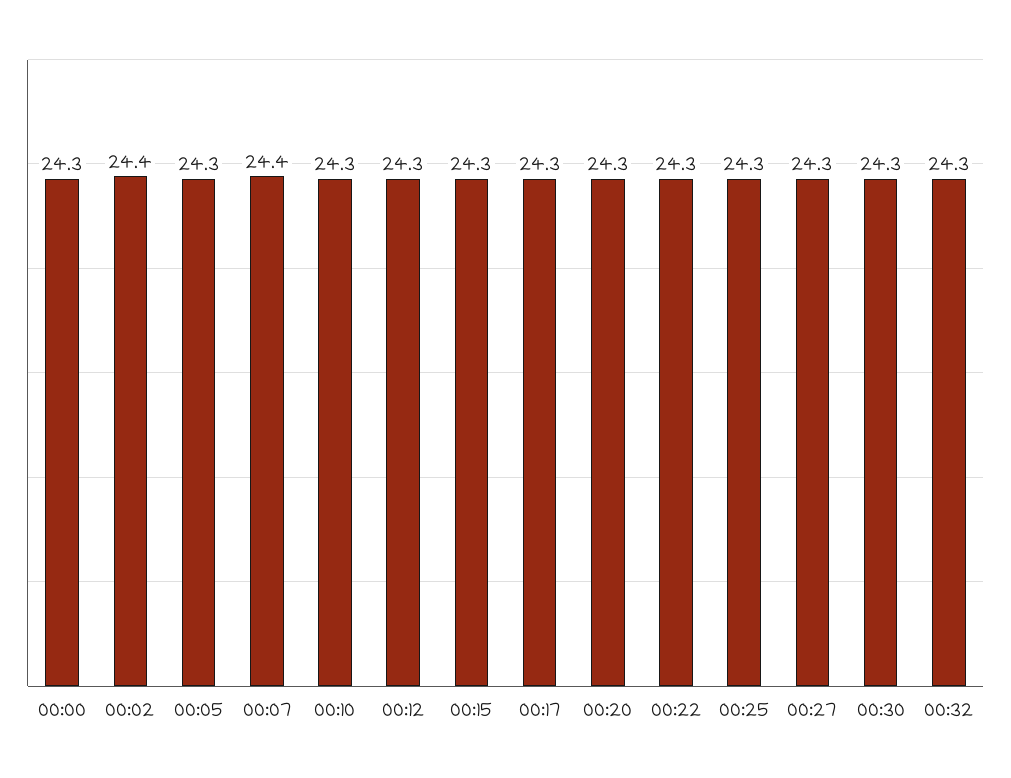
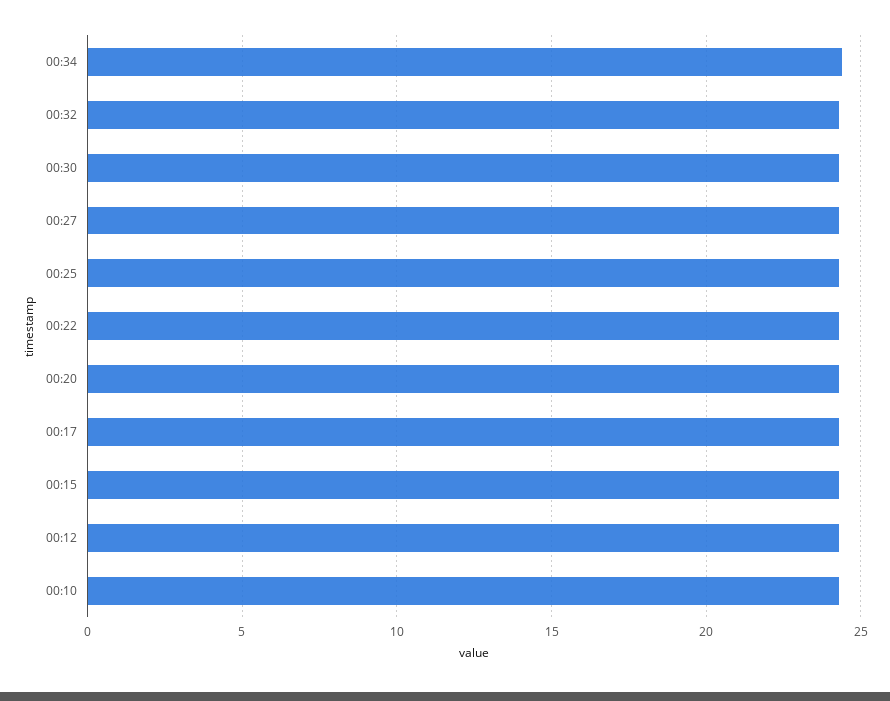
00:00: 24.3 -> none
00:02: 24.4 -> none
00:05: 24.3 -> none
00:07: 24.4 -> none
00:34: none -> 24.5

